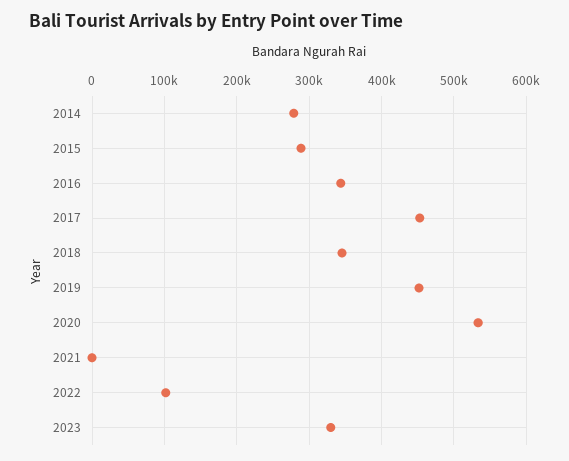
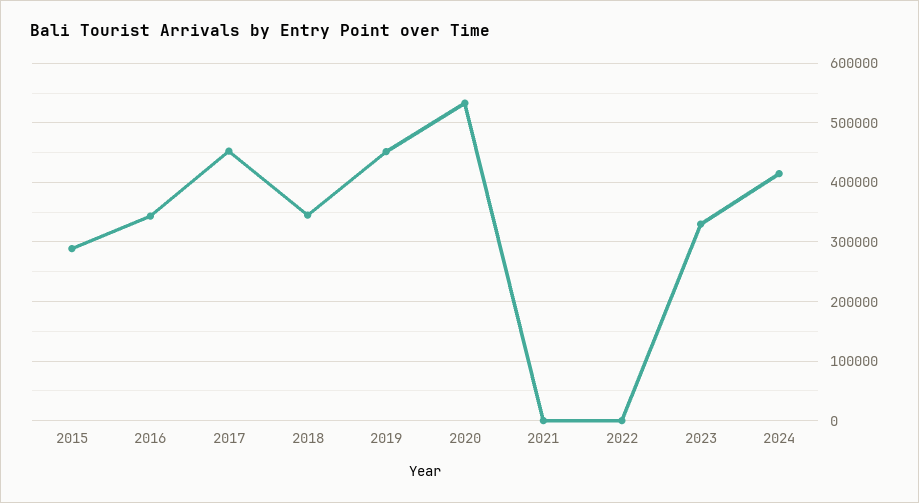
2014: 280000 -> none
2022: 100000 -> 0
2024: none -> 420000

